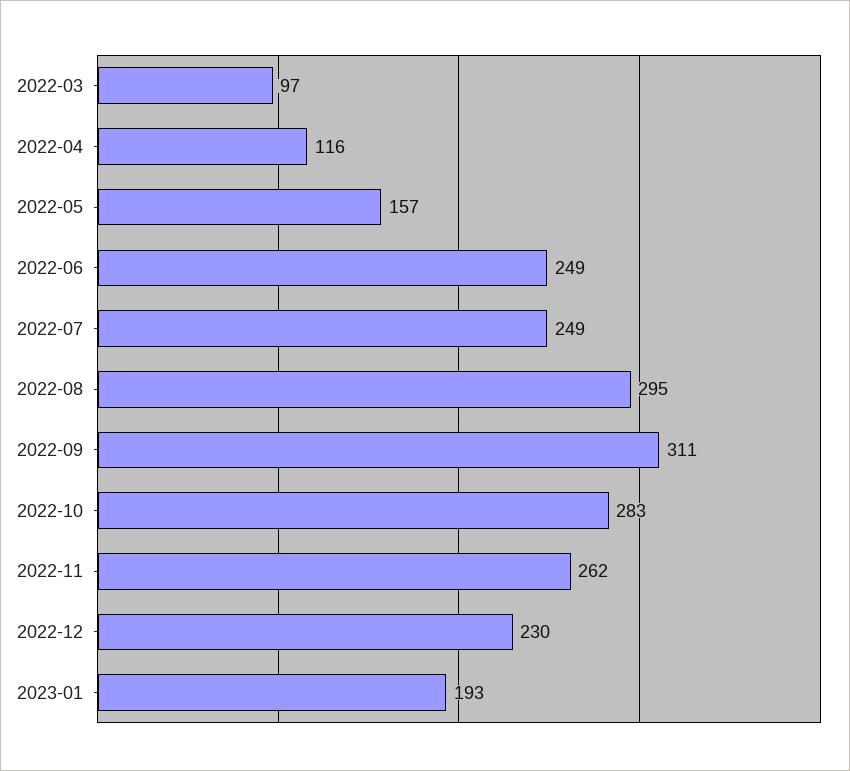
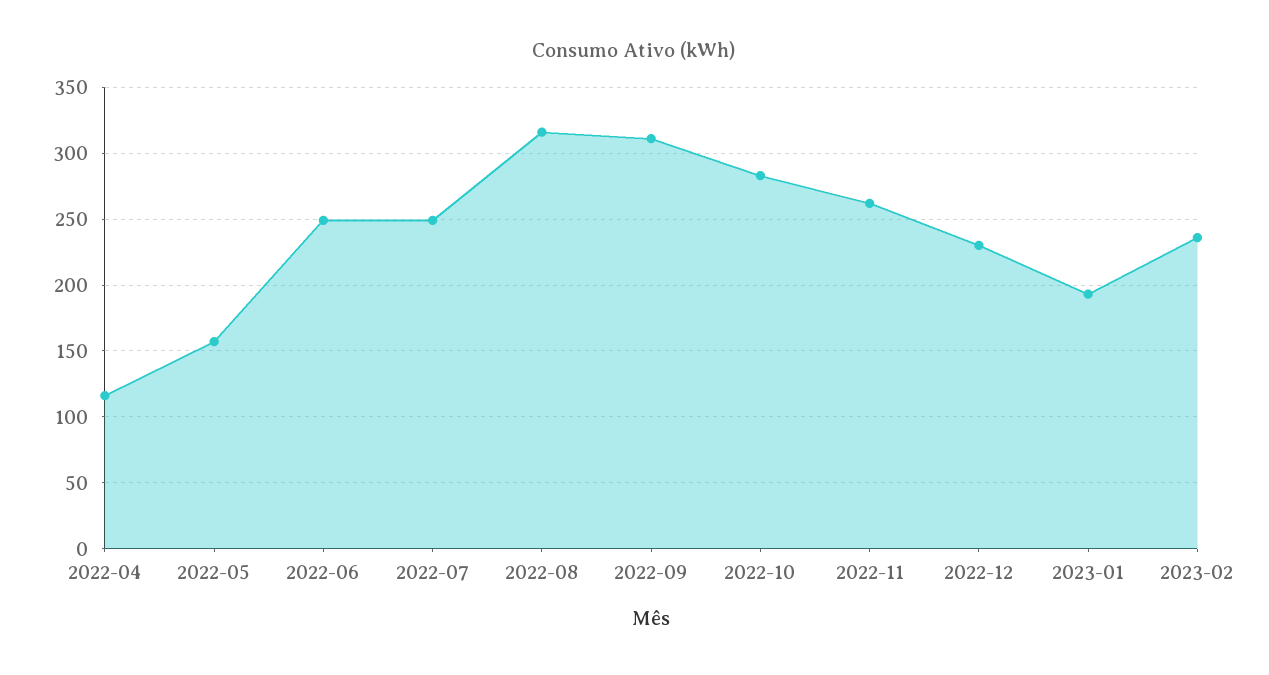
2022-03: 97 -> none
2022-08: 295 -> 315
2023-02: none -> 235

